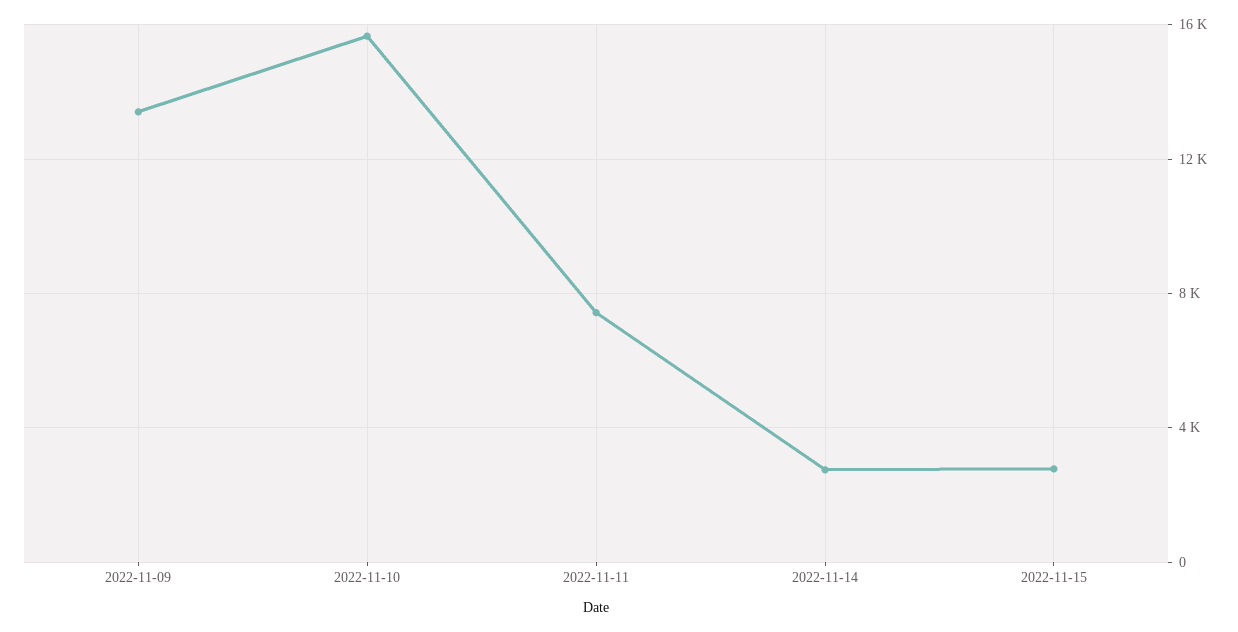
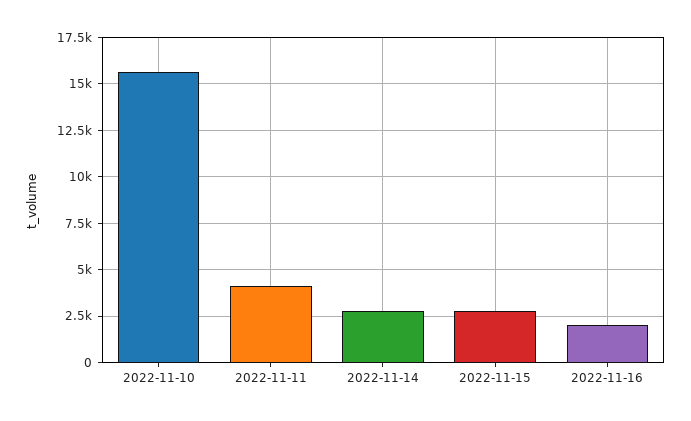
2022-11-09: 13500 -> none
2022-11-11: 7500 -> 4000
2022-11-16: none -> 2000

